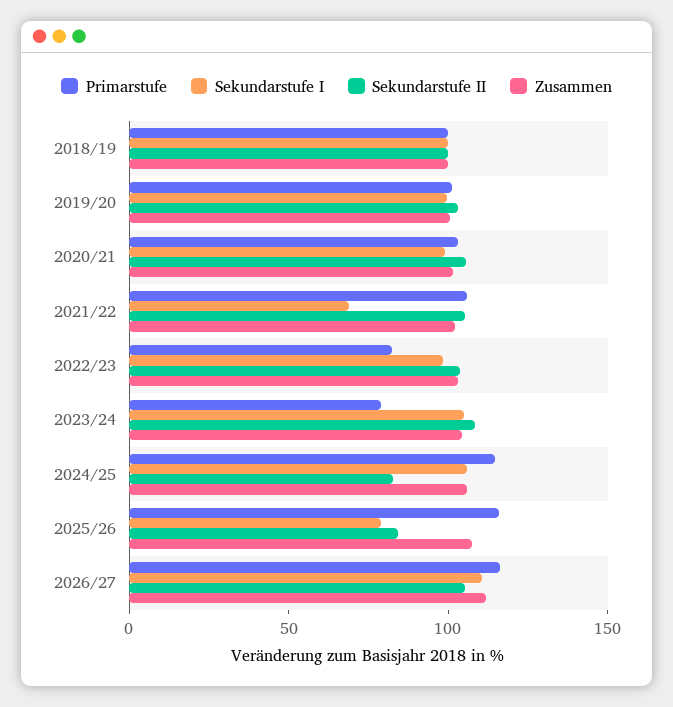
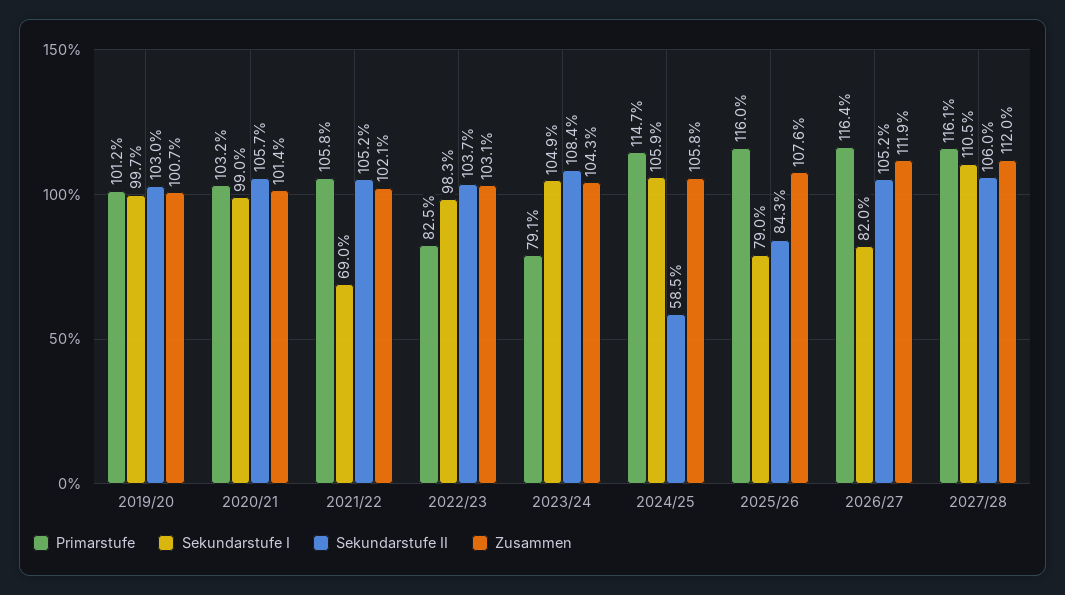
Primarstufe, 2018/19: 100 -> none
Sekundarstufe I, 2018/19: 100 -> none
Sekundarstufe II, 2018/19: 100 -> none
Zusammen, 2018/19: 100 -> none
Sekundarstufe II, 2024/25: 80 -> 58.5
Sekundarstufe I, 2026/27: 110 -> 82
Primarstufe, 2027/28: none -> 116.1
Sekundarstufe I, 2027/28: none -> 110.5
Sekundarstufe II, 2027/28: none -> 106
Zusammen, 2027/28: none -> 112

